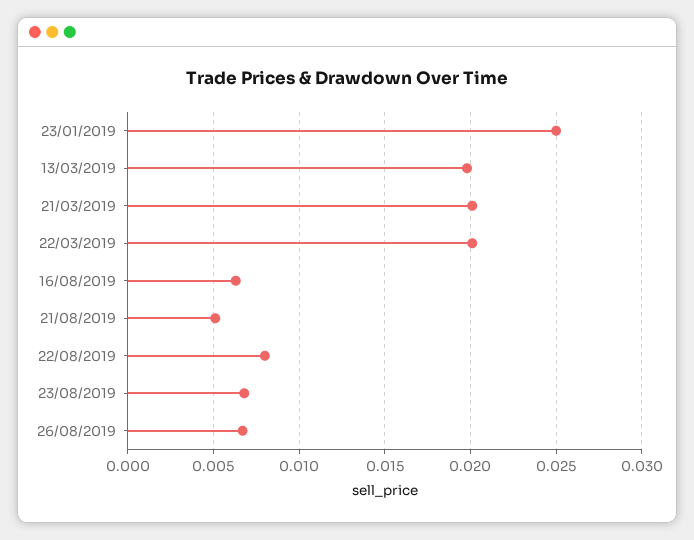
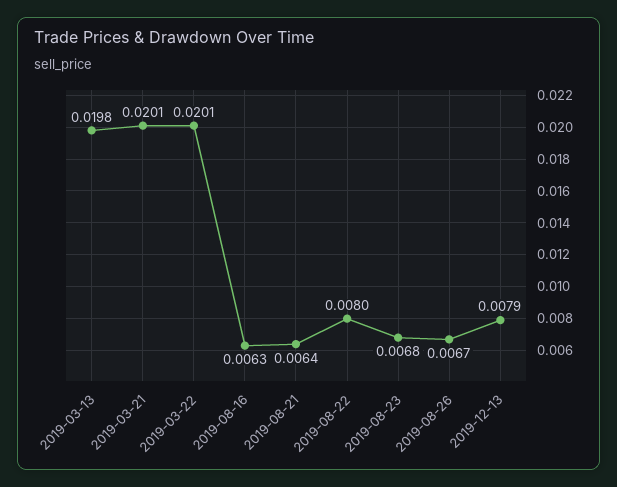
23/01/2019: 0.025 -> none
21/08/2019: 0.005 -> 0.0064
2019-12-13: none -> 0.0079

